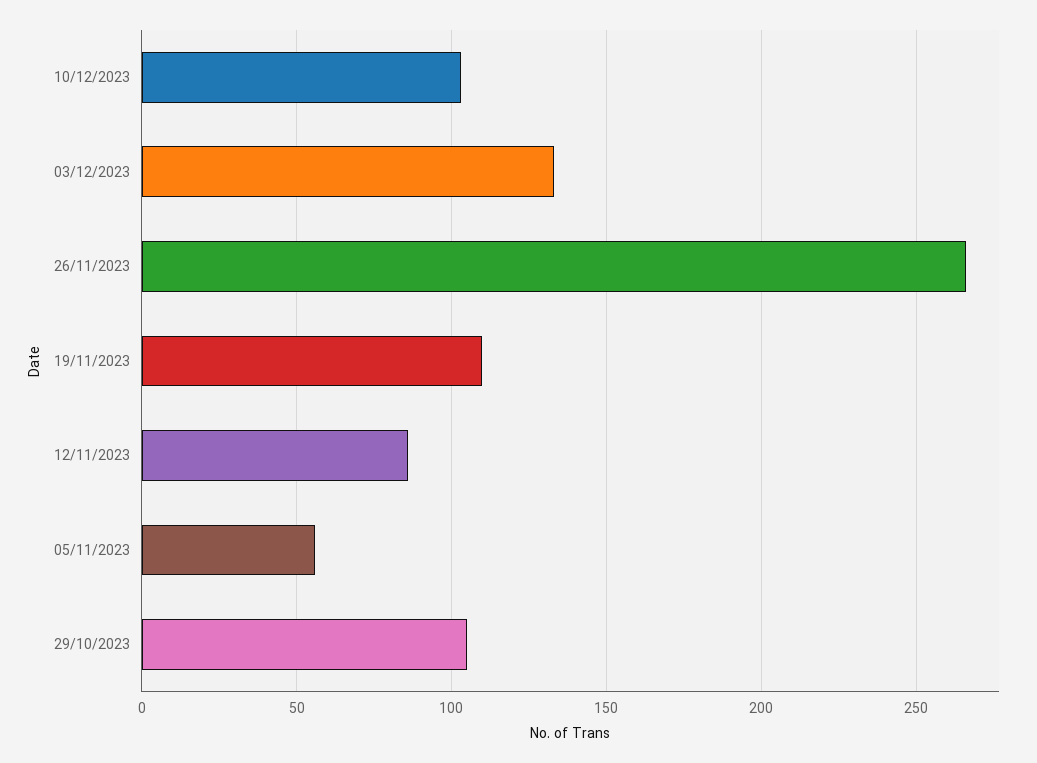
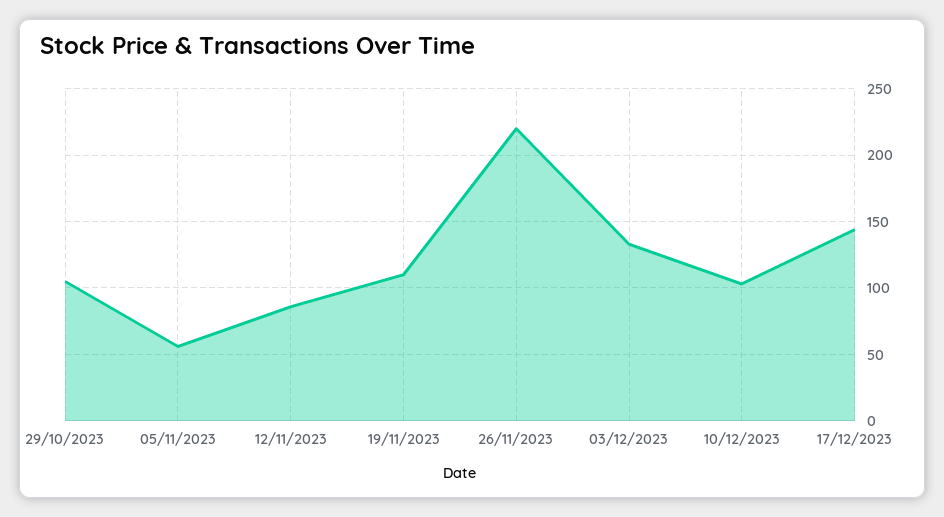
26/11/2023: 265 -> 220
17/12/2023: none -> 145

